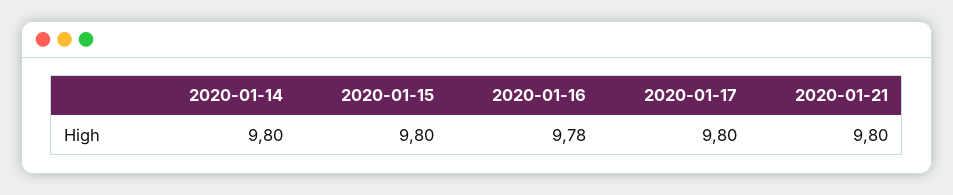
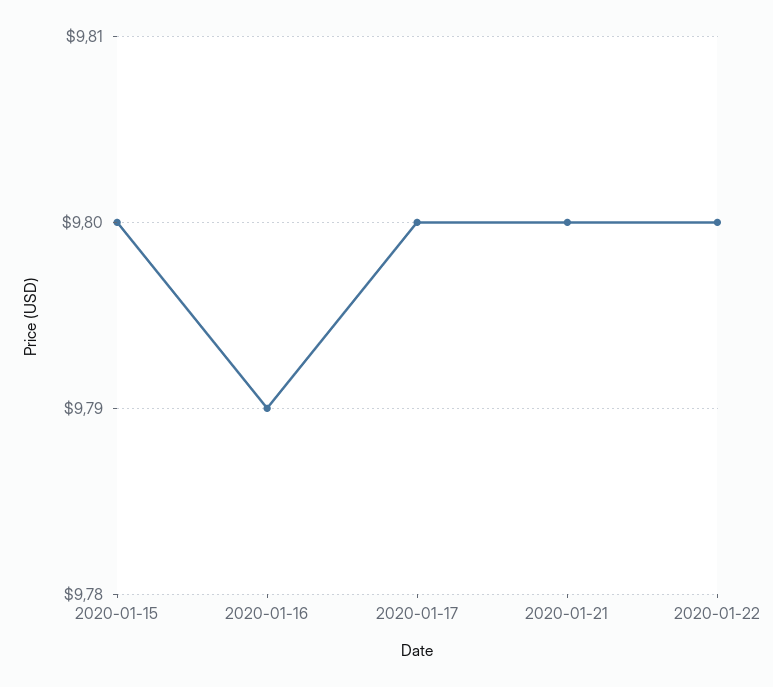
2020-01-14: 9.8 -> none
2020-01-16: 9.78 -> 9.79
2020-01-22: none -> 9.8

